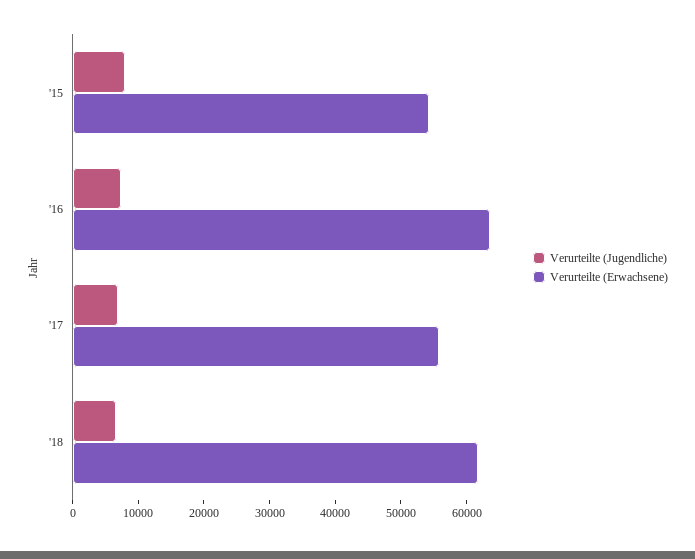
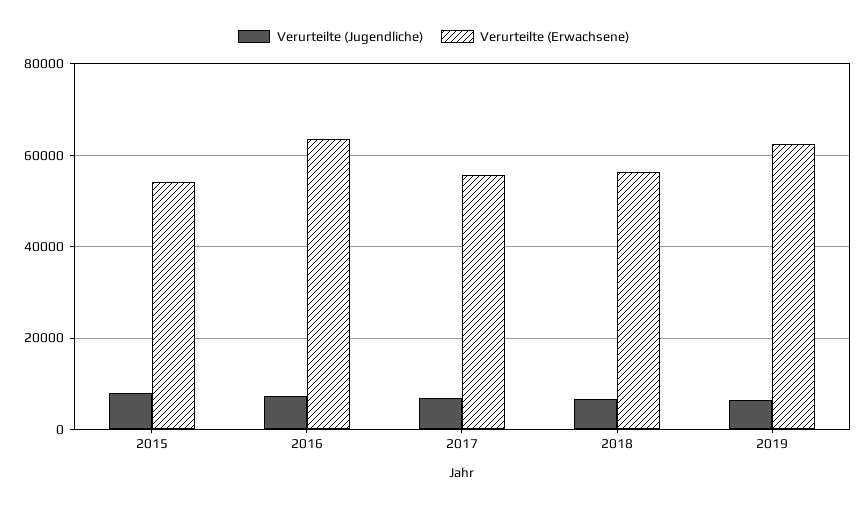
Verurteilte (Erwachsene), '18: 62000 -> 56000
Verurteilte (Jugendliche), 2019: none -> 6000
Verurteilte (Erwachsene), 2019: none -> 62000

